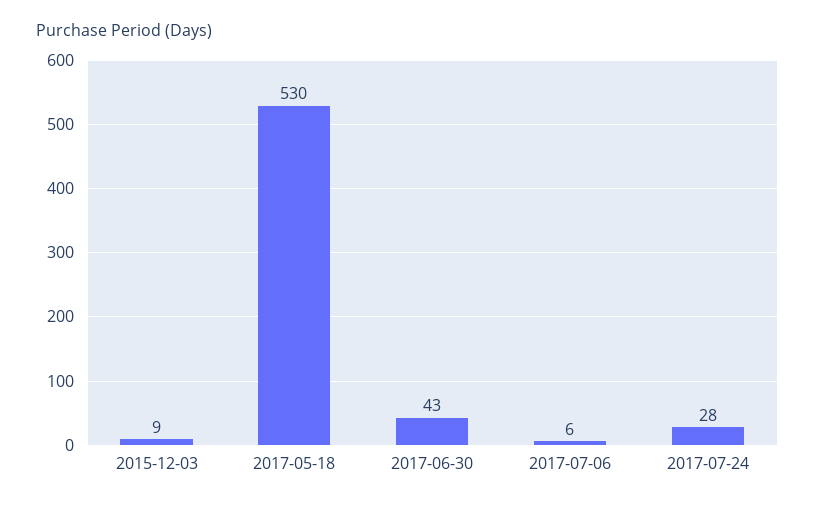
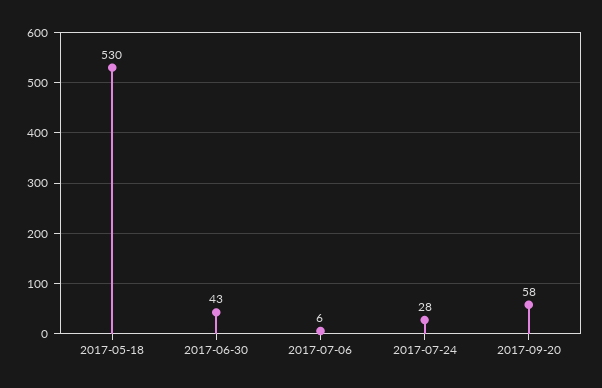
2015-12-03: 9 -> none
2017-09-20: none -> 58

